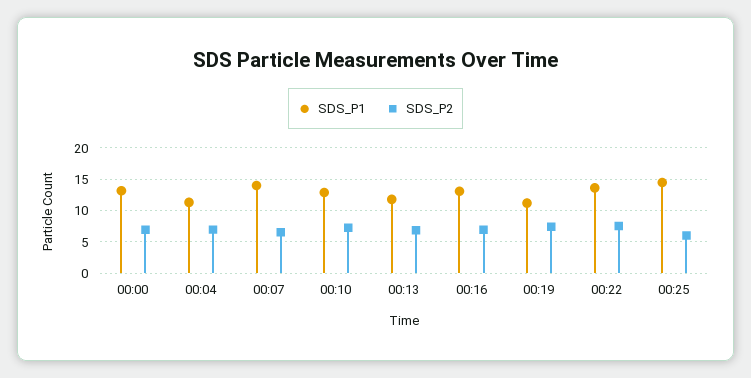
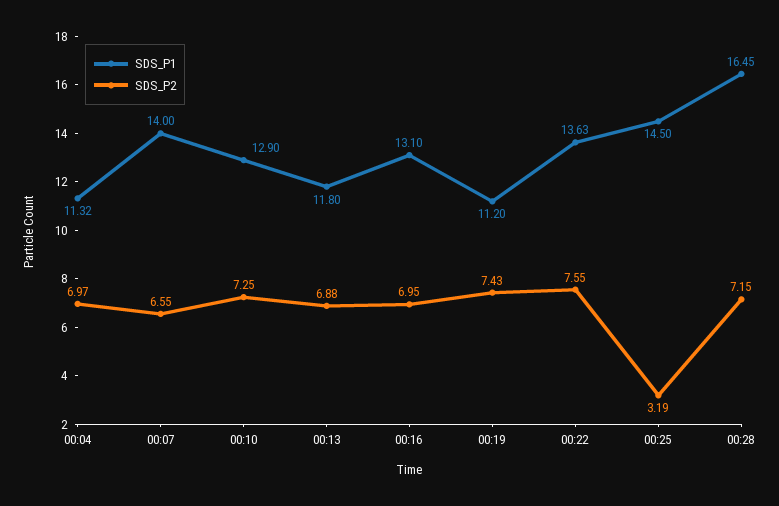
SDS_P1, 00:00: 13 -> none
SDS_P2, 00:00: 7 -> none
SDS_P2, 00:25: 6 -> 3.19
SDS_P1, 00:28: none -> 16.45
SDS_P2, 00:28: none -> 7.15

